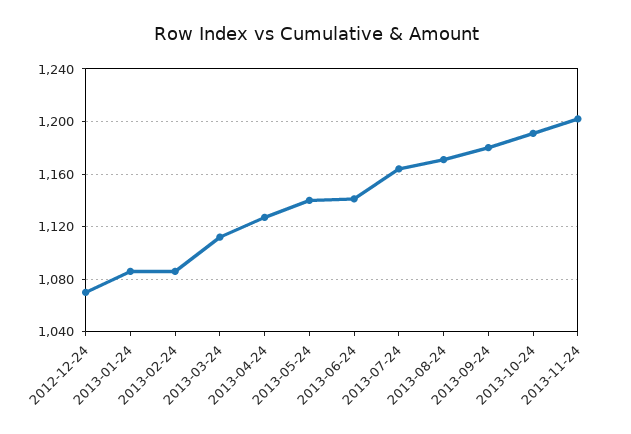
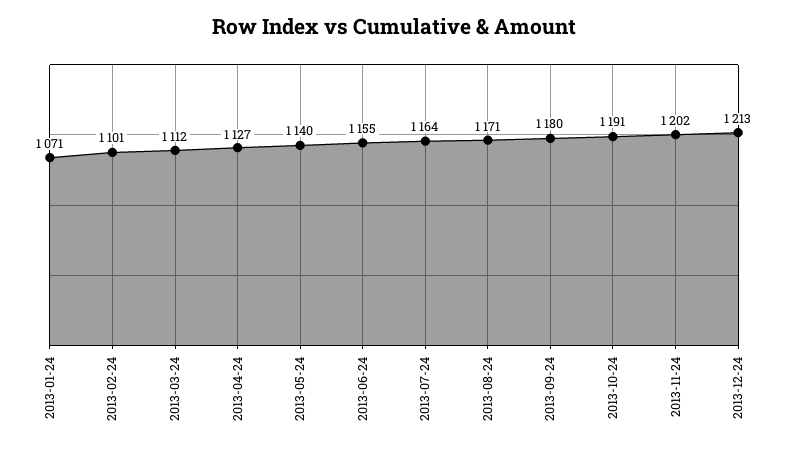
2012-12-24: 1070 -> none
2013-01-24: 1085 -> 1071
2013-02-24: 1085 -> 1101
2013-06-24: 1140 -> 1155
2013-12-24: none -> 1213

